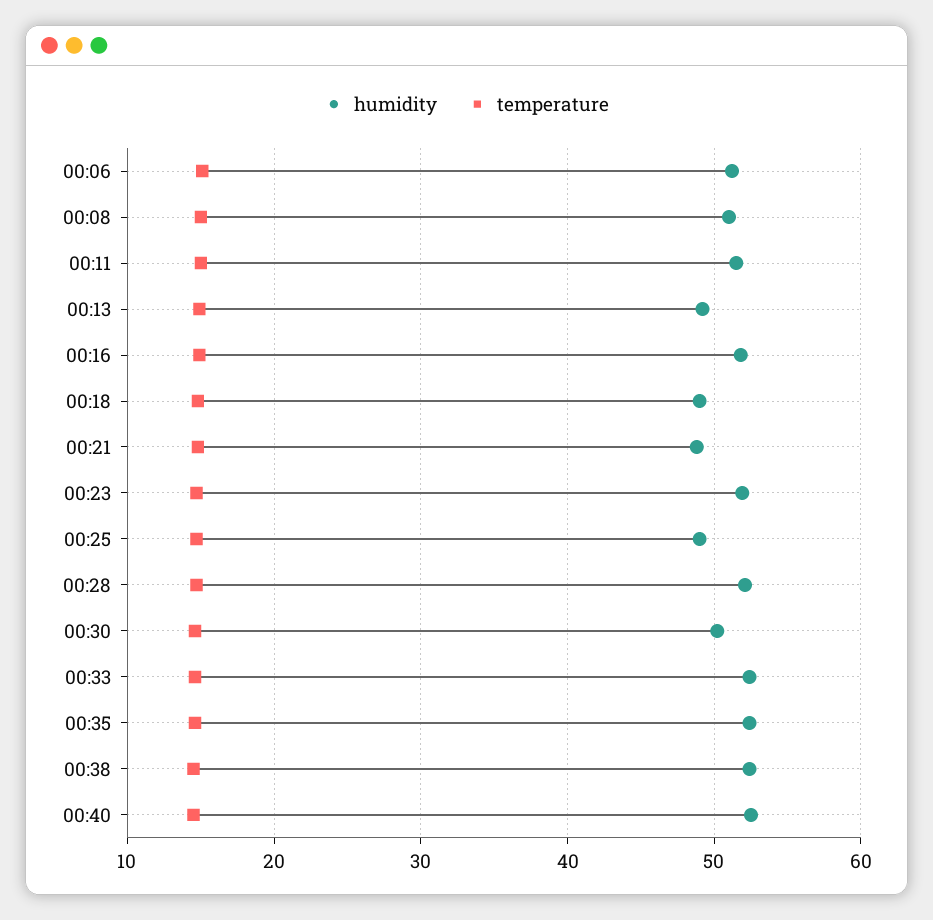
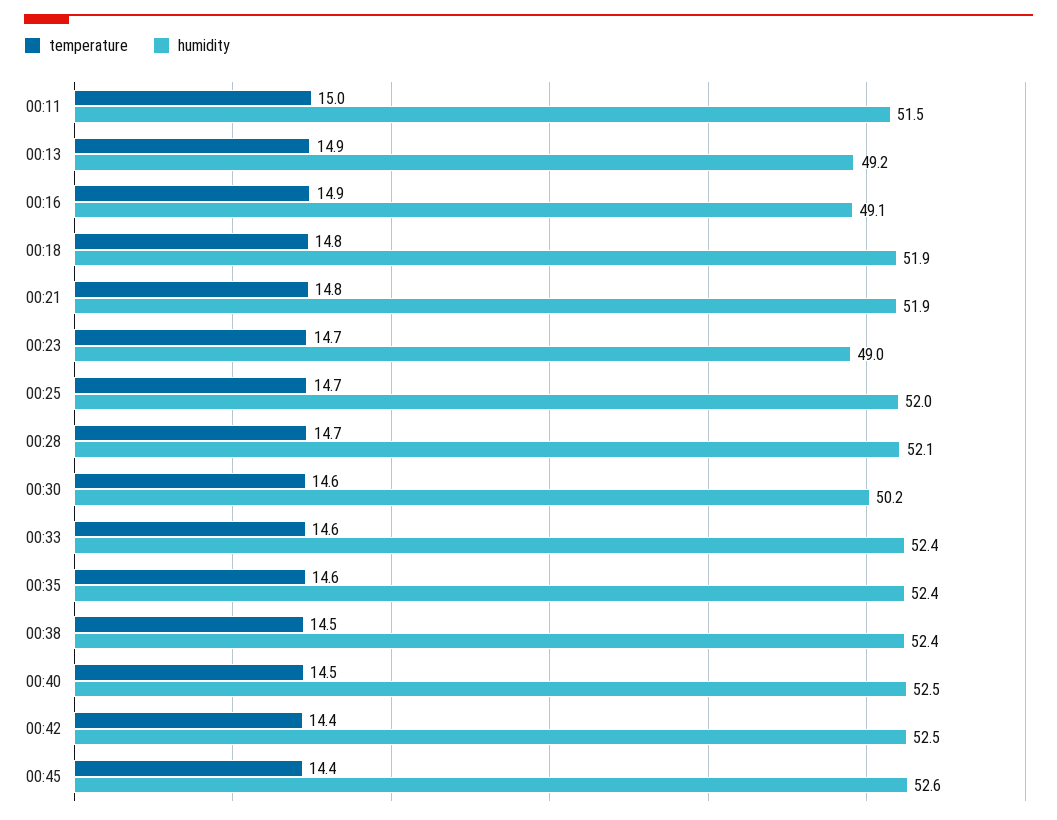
humidity, 00:06: 51 -> none
temperature, 00:06: 15 -> none
humidity, 00:08: 51 -> none
temperature, 00:08: 15 -> none
humidity, 00:16: 52 -> 49.1
humidity, 00:18: 49 -> 51.9
humidity, 00:21: 49 -> 51.9
humidity, 00:23: 52 -> 49
humidity, 00:25: 49 -> 52
temperature, 00:42: none -> 14.4
humidity, 00:42: none -> 52.5
temperature, 00:45: none -> 14.4
humidity, 00:45: none -> 52.6

